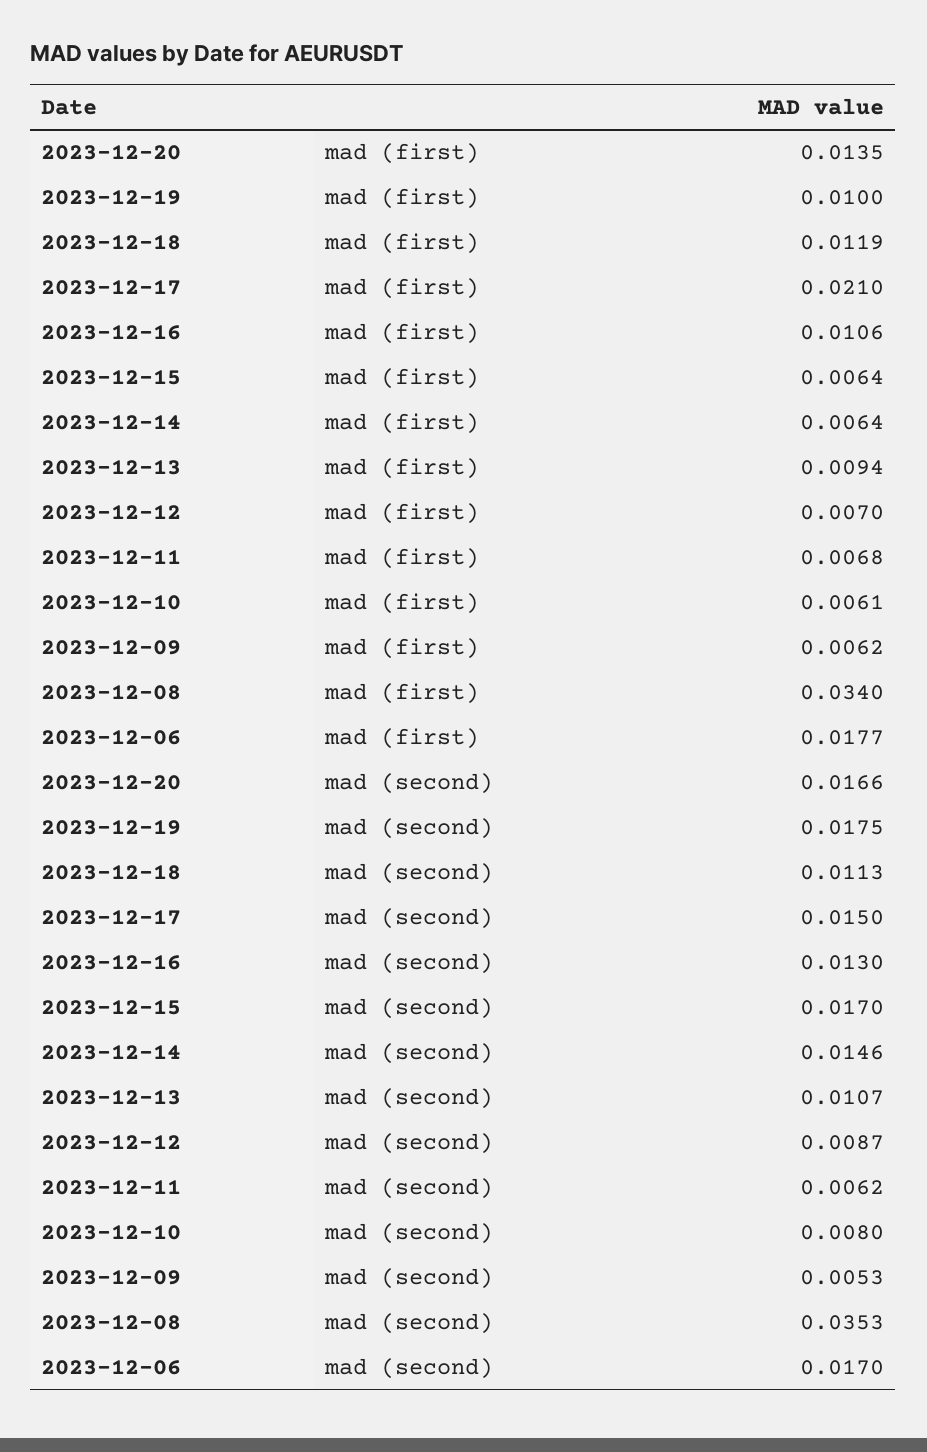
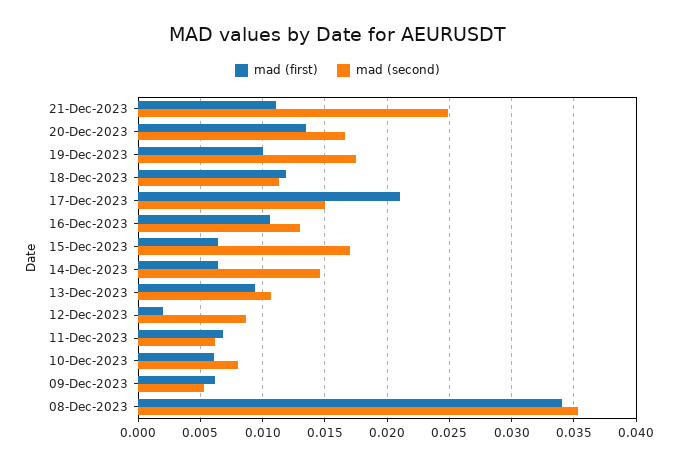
mad (first), 2023-12-12: 0.007 -> 0.002
mad (first), 2023-12-06: 0.0177 -> none
mad (second), 2023-12-06: 0.017 -> none
mad (first), 21-Dec-2023: none -> 0.011
mad (second), 21-Dec-2023: none -> 0.025

